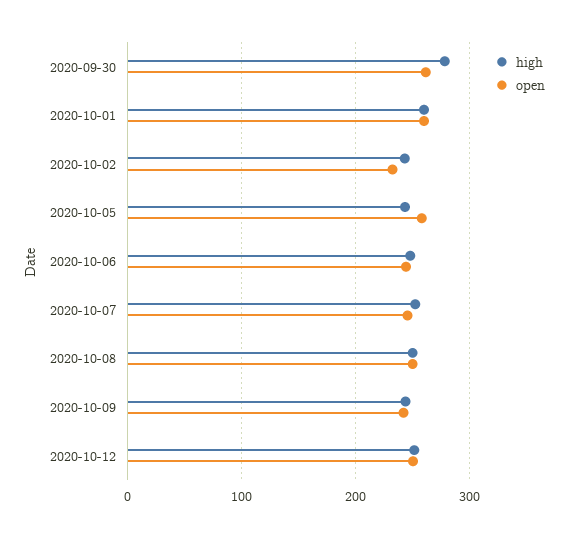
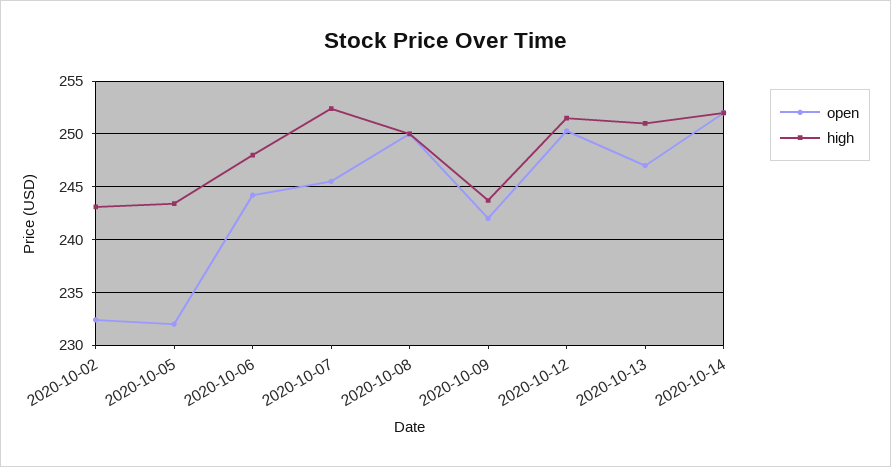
high, 2020-09-30: 280 -> none
open, 2020-09-30: 260 -> none
high, 2020-10-01: 260 -> none
open, 2020-10-01: 260 -> none
open, 2020-10-05: 260 -> 232
open, 2020-10-13: none -> 247
high, 2020-10-13: none -> 251
open, 2020-10-14: none -> 252
high, 2020-10-14: none -> 252

